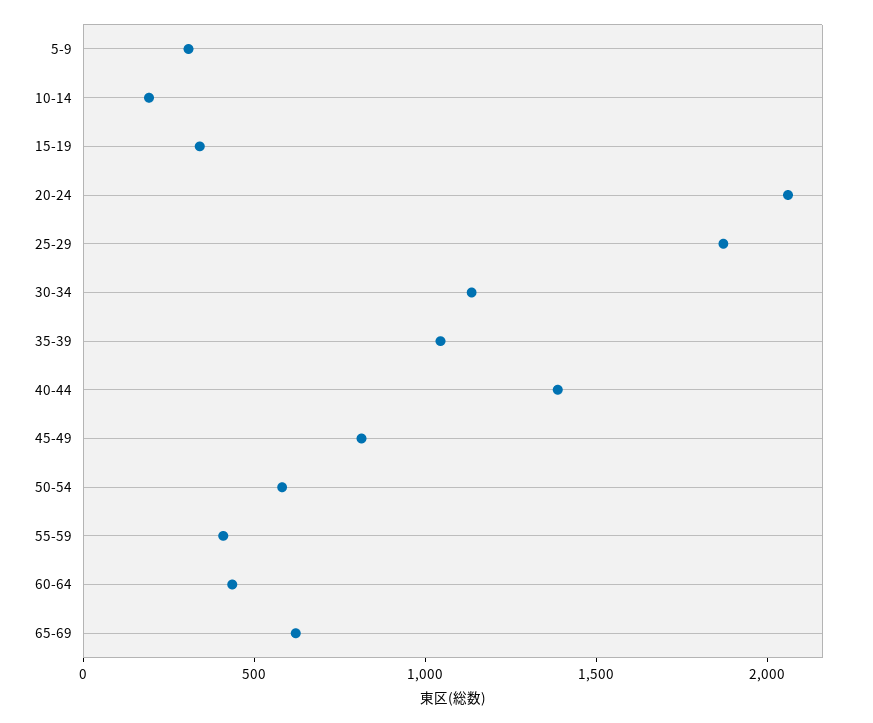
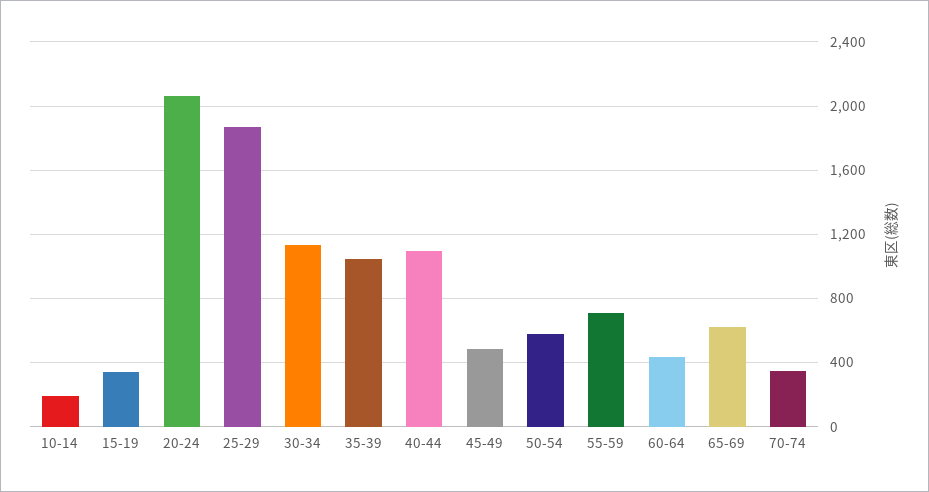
5-9: 300 -> none
40-44: 1400 -> 1100
45-49: 800 -> 500
55-59: 400 -> 700
70-74: none -> 350

